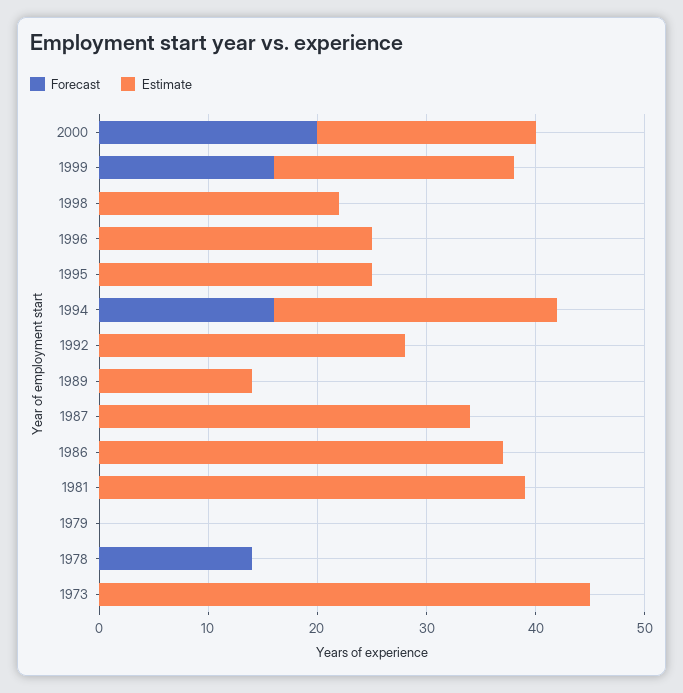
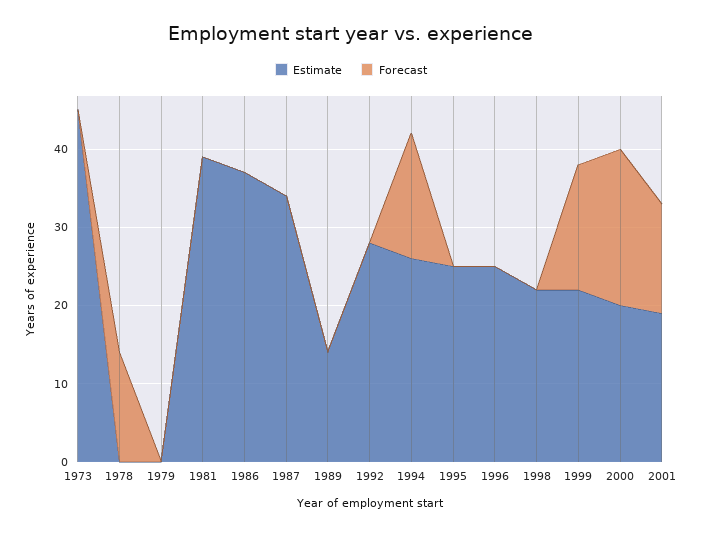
Estimate, 2001: none -> 20
Forecast, 2001: none -> 15

